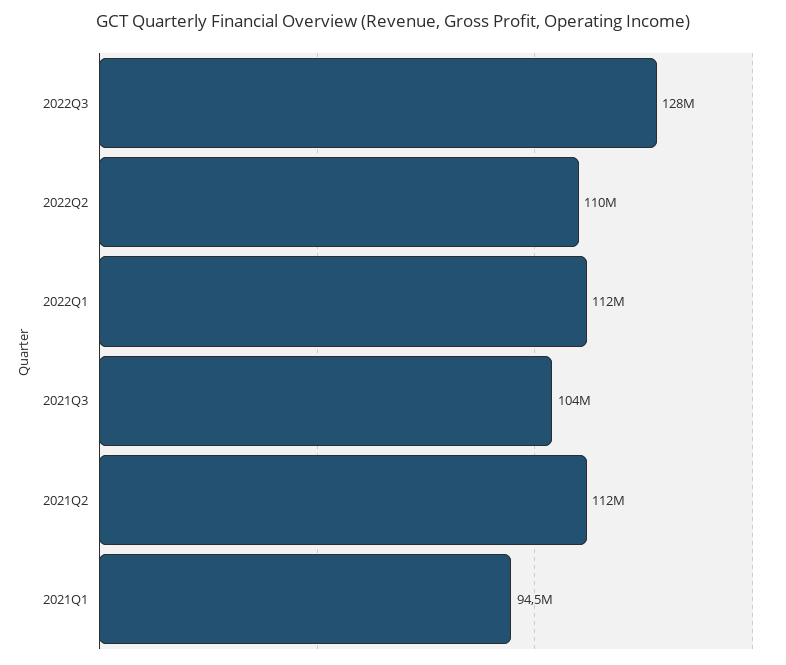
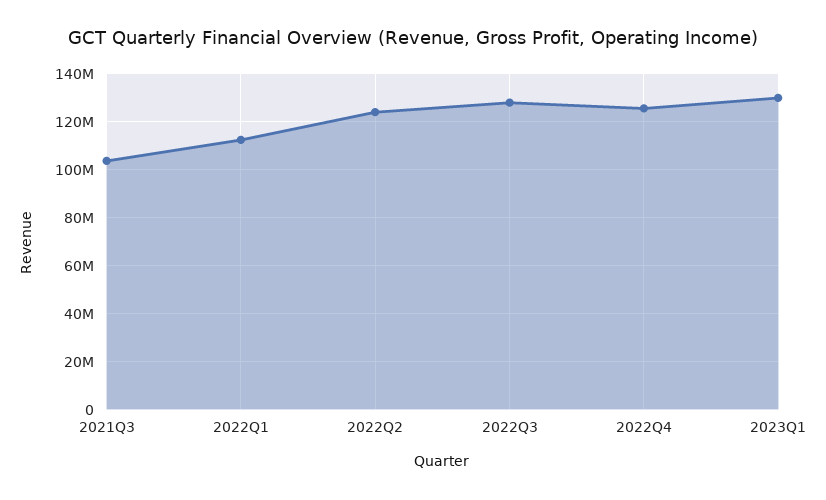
2022Q2: 110000000 -> 125000000
2021Q2: 112000000 -> none
2021Q1: 94500000 -> none
2022Q4: none -> 125000000
2023Q1: none -> 130000000

